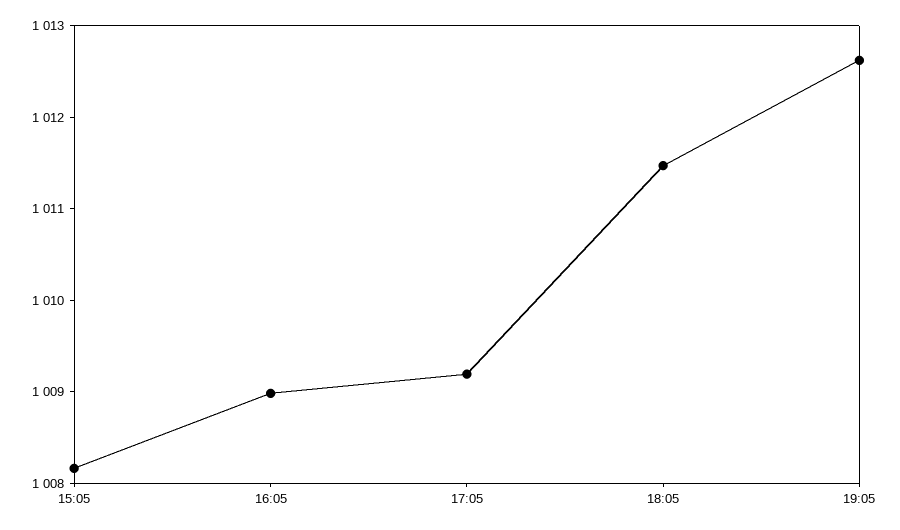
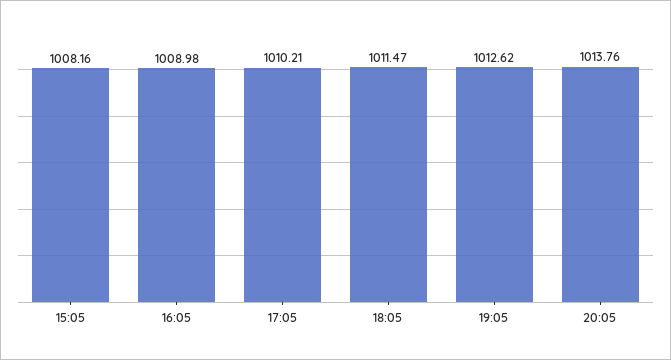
17:05: 1009.2 -> 1010.21
20:05: none -> 1013.76

